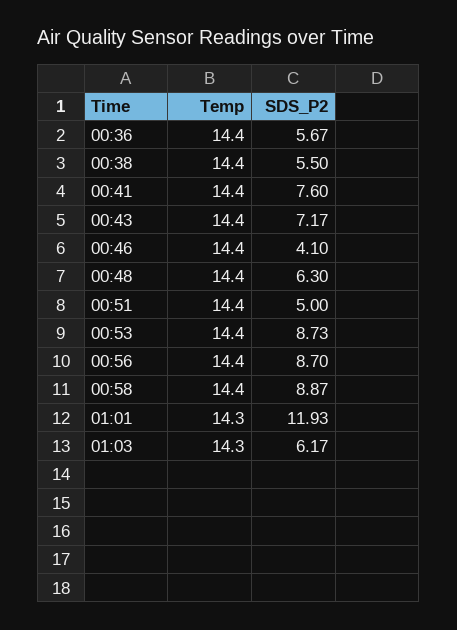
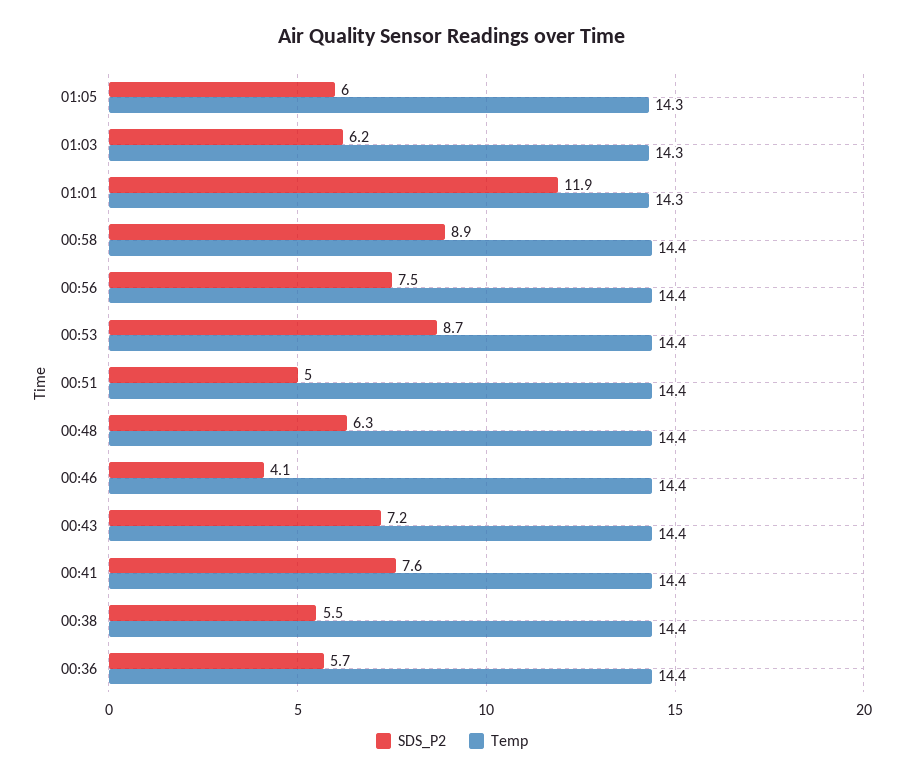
SDS_P2, 00:56: 8.7 -> 7.5
SDS_P2, 01:05: none -> 6
Temp, 01:05: none -> 14.3

